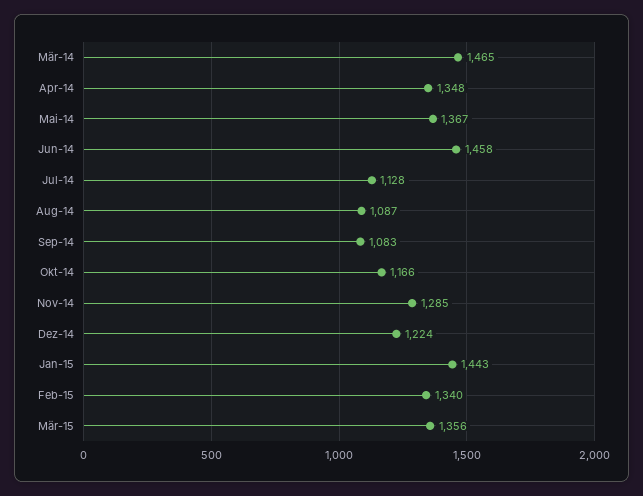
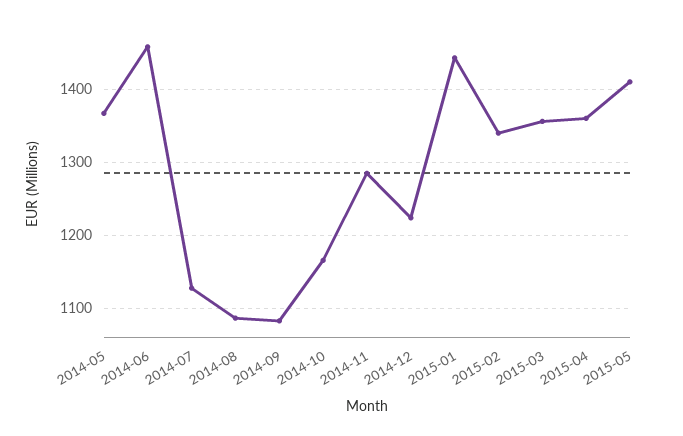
Mär-14: 1465 -> none
Apr-14: 1348 -> none
2015-04: none -> 1360
2015-05: none -> 1410

